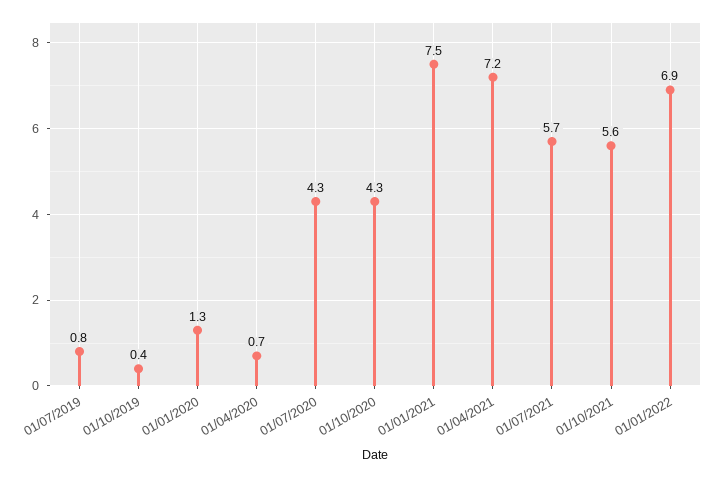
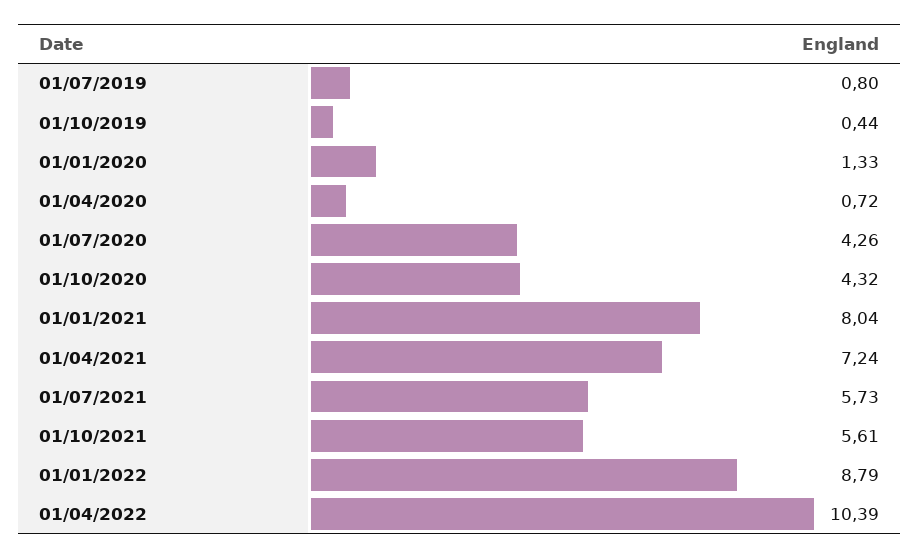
01/01/2021: 7.5 -> 8.04
01/01/2022: 6.9 -> 8.79
01/04/2022: none -> 10.39

